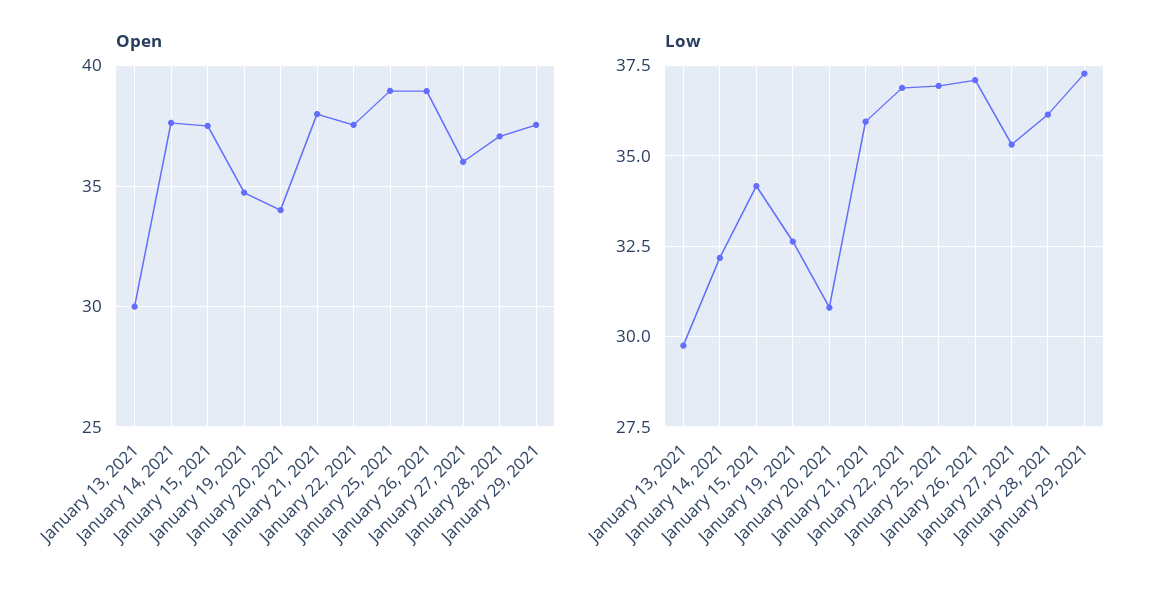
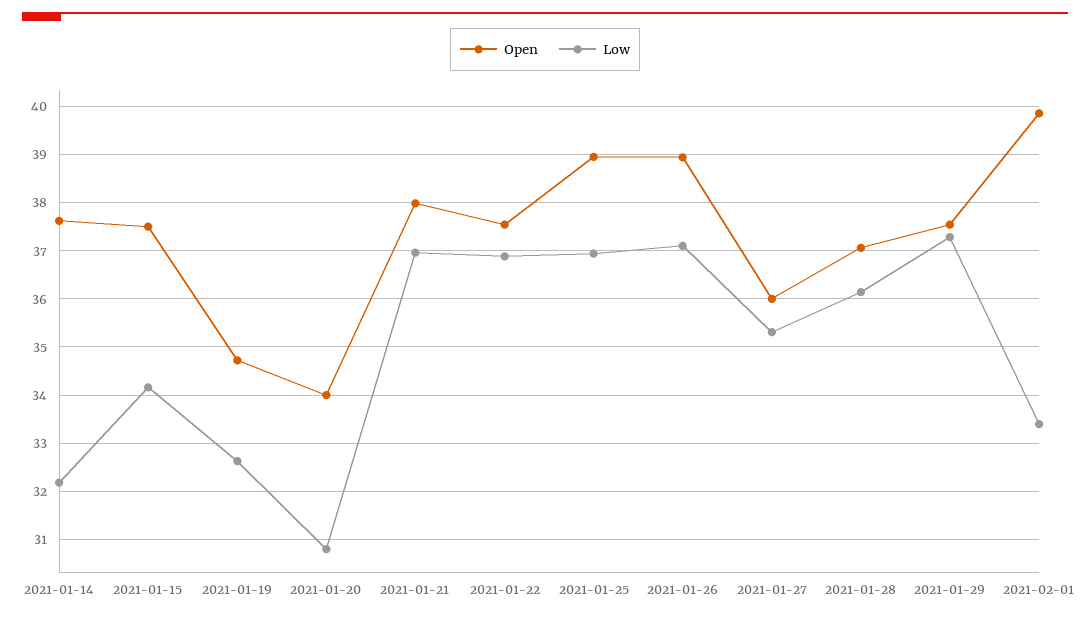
Open, January 13, 2021: 30 -> none
Low, January 13, 2021: 29.75 -> none
Low, January 21, 2021: 36 -> 37
Open, 2021-02-01: none -> 39.8
Low, 2021-02-01: none -> 33.4

